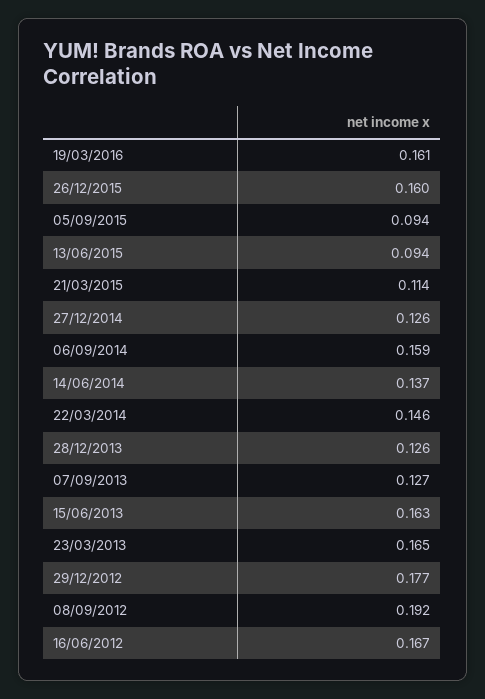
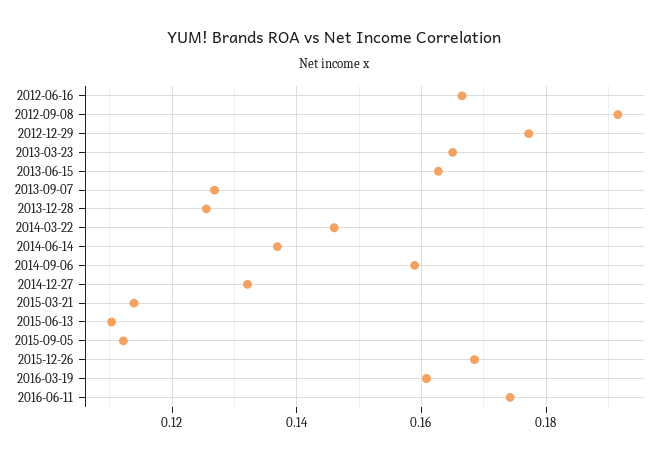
26/12/2015: 0.16 -> 0.168
05/09/2015: 0.094 -> 0.112
13/06/2015: 0.094 -> 0.11
27/12/2014: 0.126 -> 0.132
2016-06-11: none -> 0.174

